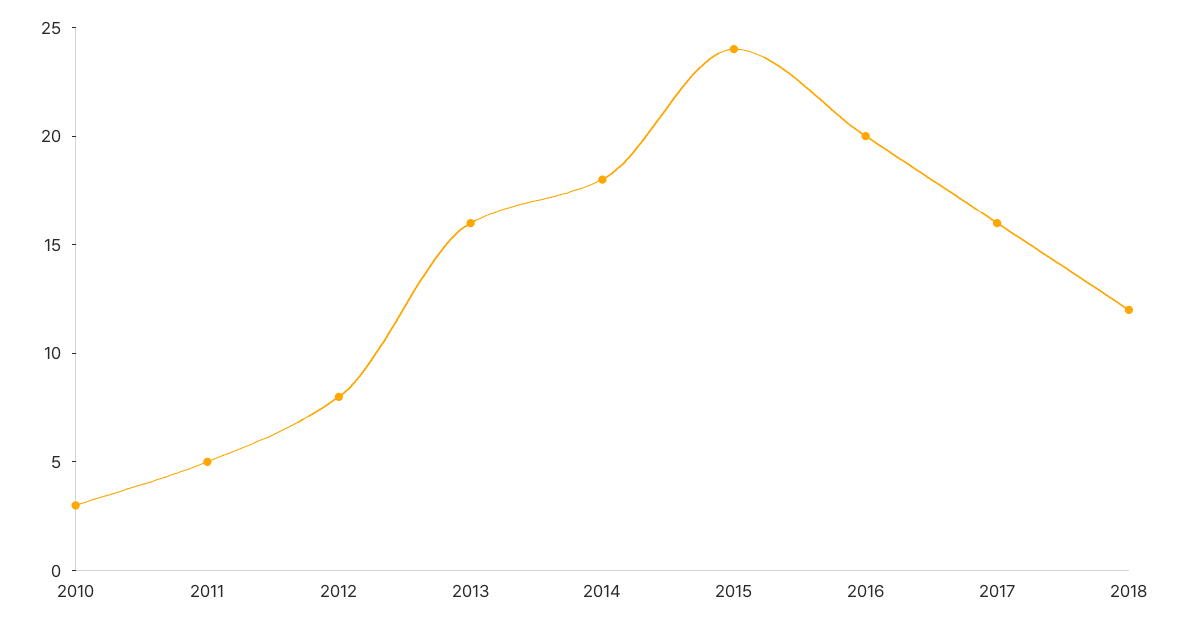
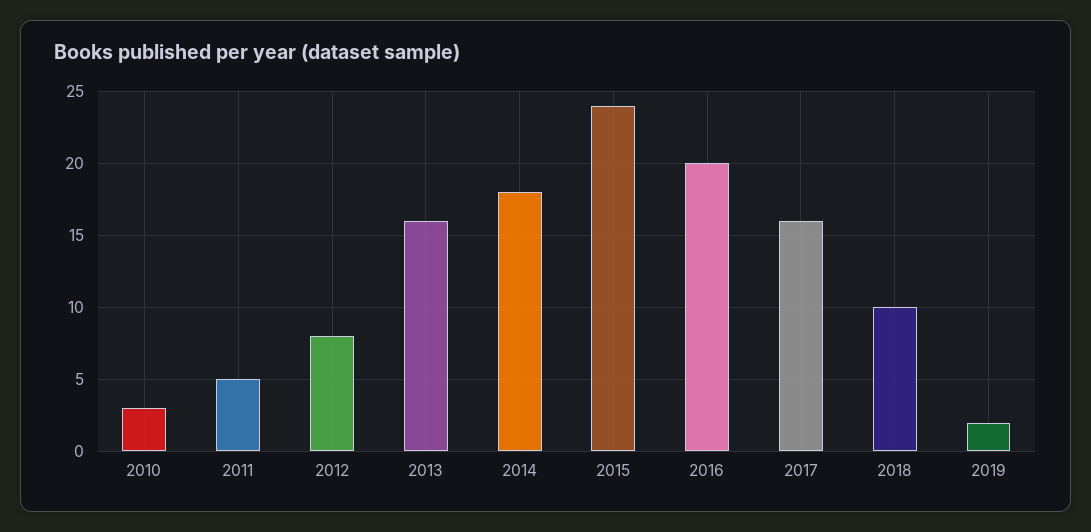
2018: 12 -> 10
2019: none -> 2

